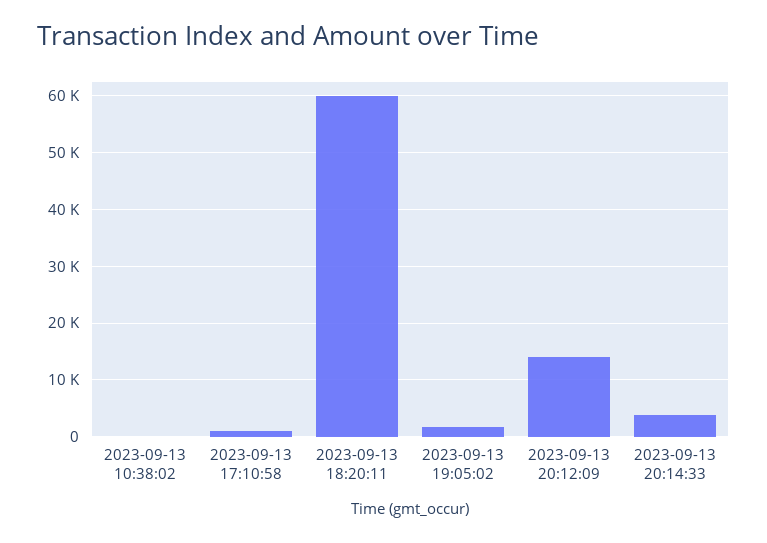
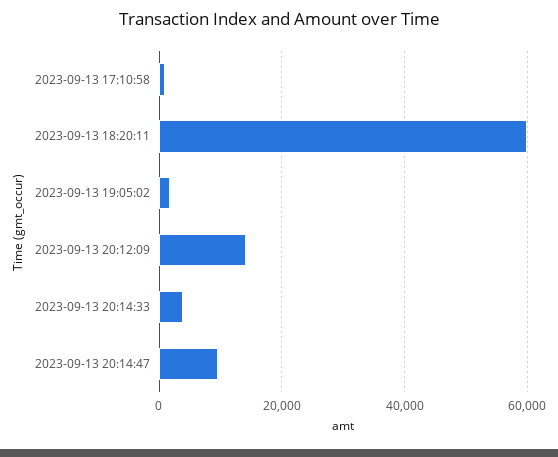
2023-09-13 10:38:02: 0 -> none
2023-09-13 20:14:47: none -> 10000

